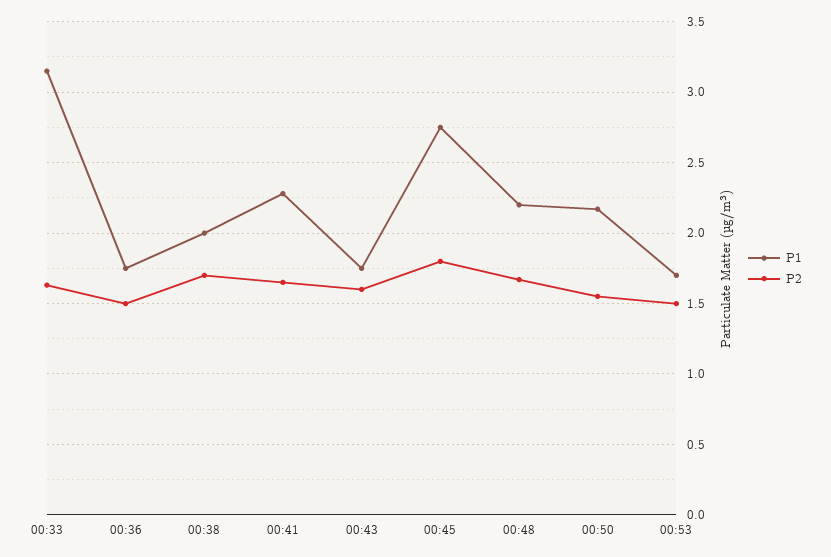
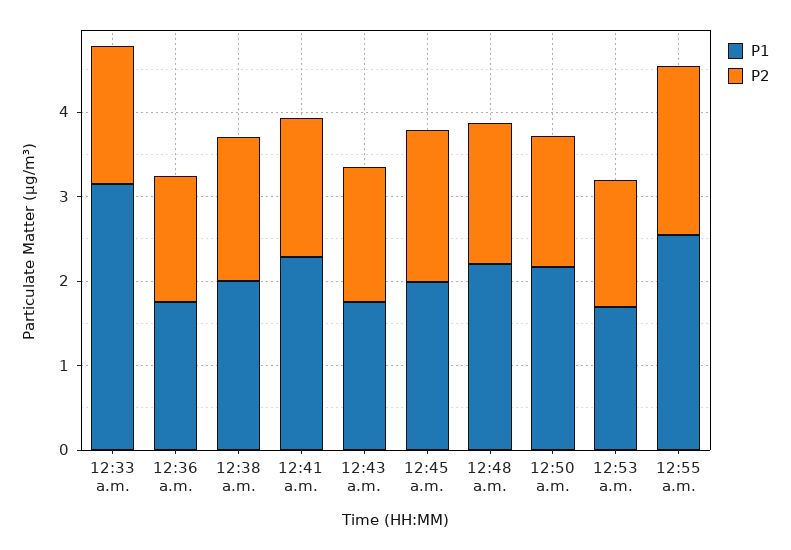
P1, 00:45: 2.75 -> 2
P1, 12:55 a.m.: none -> 2.6
P2, 12:55 a.m.: none -> 2

